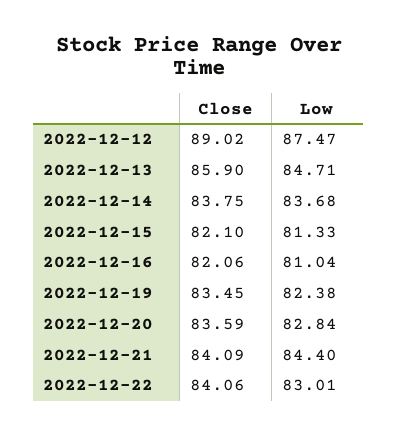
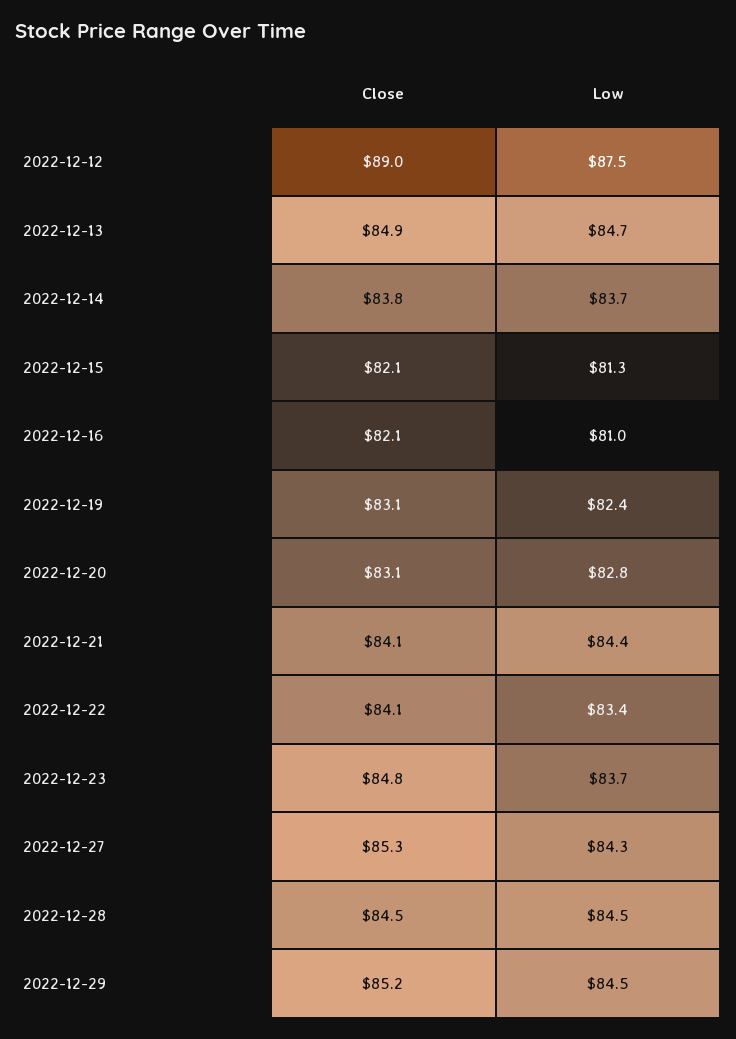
Close, 2022-12-13: 85.9 -> 84.9
Close, 2022-12-19: 83.45 -> 83.1
Close, 2022-12-20: 83.59 -> 83.1
Low, 2022-12-22: 83.01 -> 83.4
Close, 2022-12-23: none -> 84.8
Low, 2022-12-23: none -> 83.7
Close, 2022-12-27: none -> 85.3
Low, 2022-12-27: none -> 84.3
Close, 2022-12-28: none -> 84.5
Low, 2022-12-28: none -> 84.5
Close, 2022-12-29: none -> 85.2
Low, 2022-12-29: none -> 84.5

